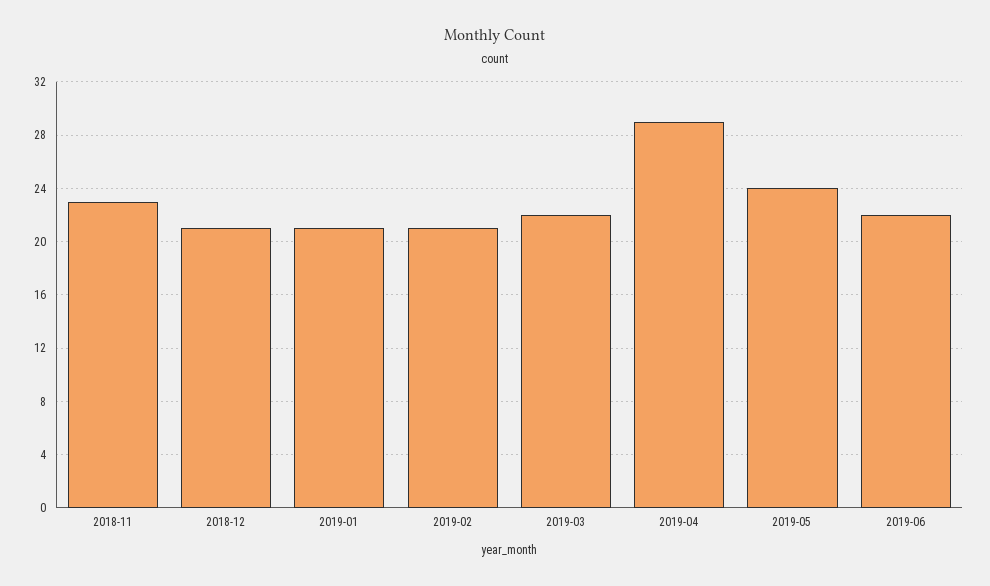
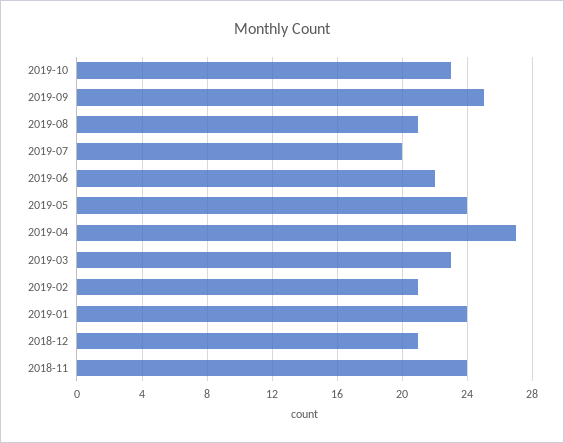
2018-11: 23 -> 24
2019-01: 21 -> 24
2019-03: 22 -> 23
2019-04: 29 -> 27
2019-10: none -> 23
2019-09: none -> 25
2019-08: none -> 21
2019-07: none -> 20

